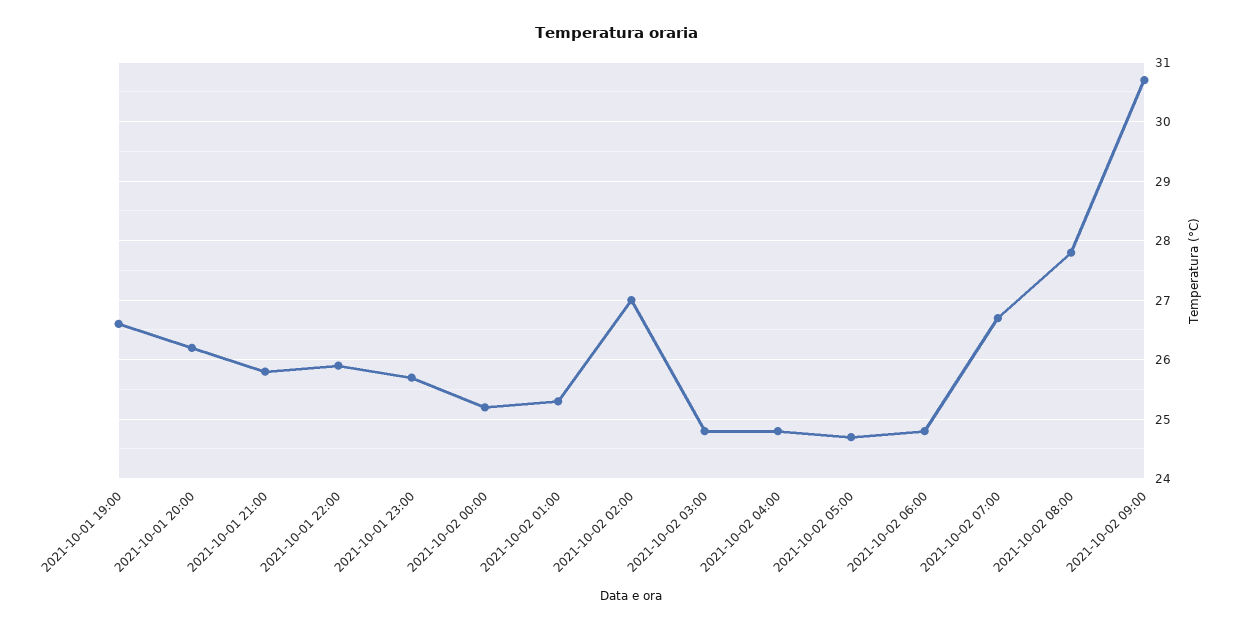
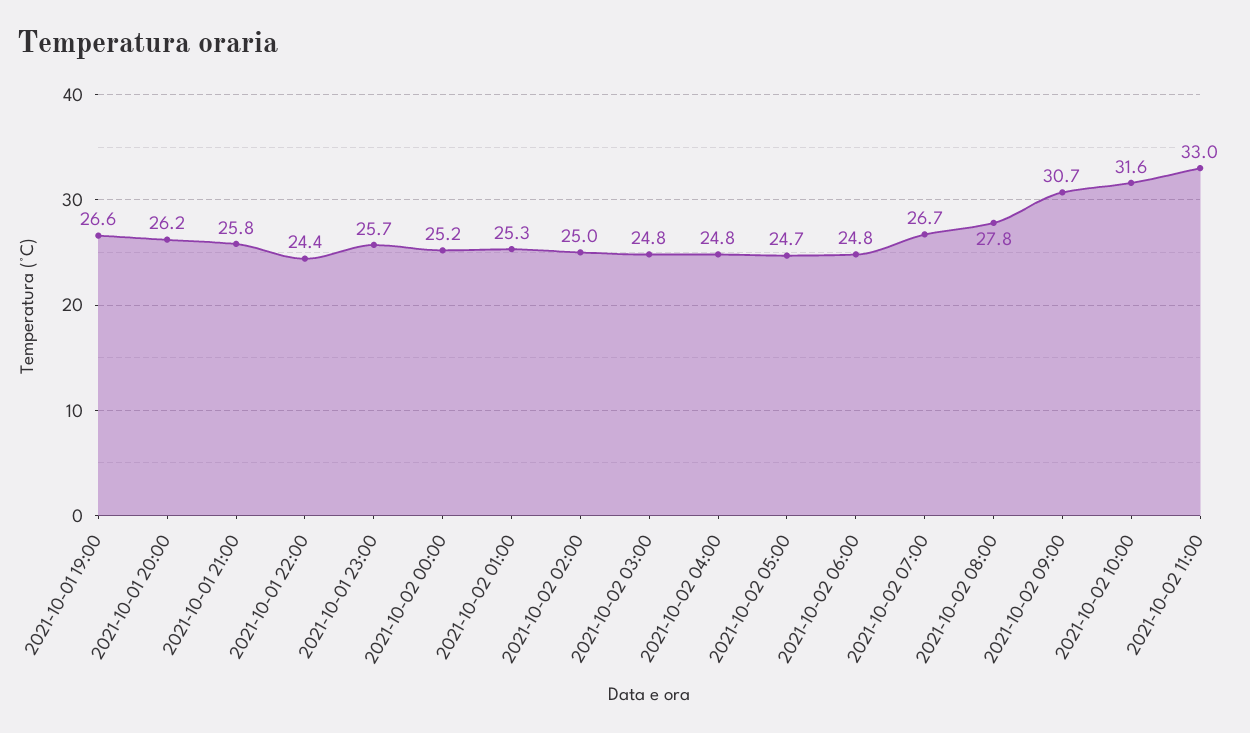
2021-10-01 22:00: 26 -> 24.4
2021-10-02 02:00: 27 -> 25
2021-10-02 10:00: none -> 31.6
2021-10-02 11:00: none -> 33

